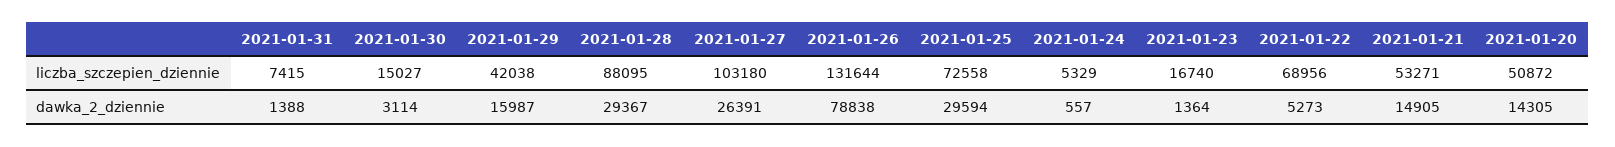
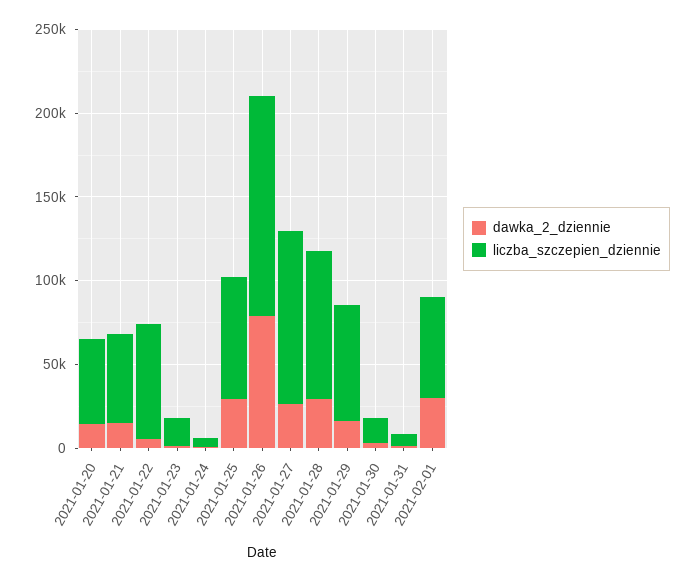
liczba_szczepien_dziennie, 2021-01-29: 42038 -> 70000
dawka_2_dziennie, 2021-02-01: none -> 30000
liczba_szczepien_dziennie, 2021-02-01: none -> 60000

